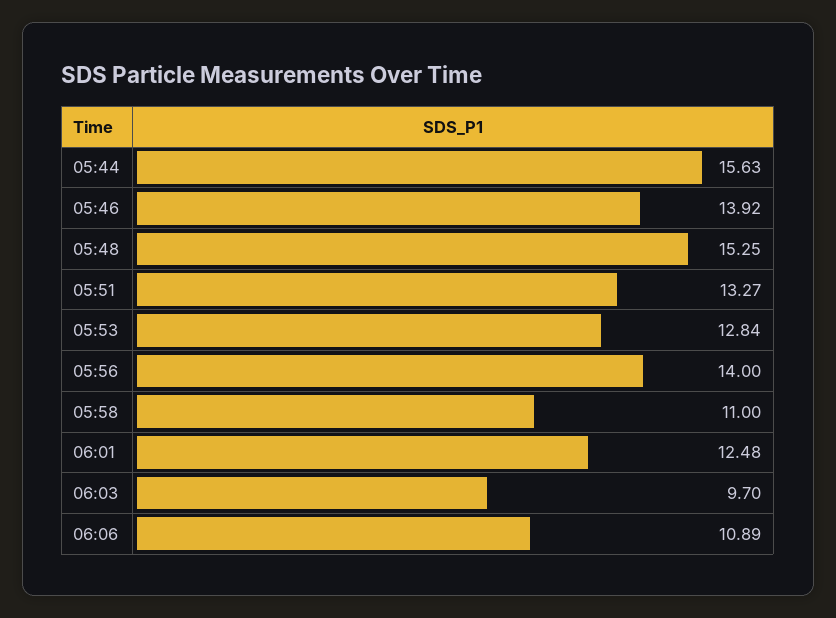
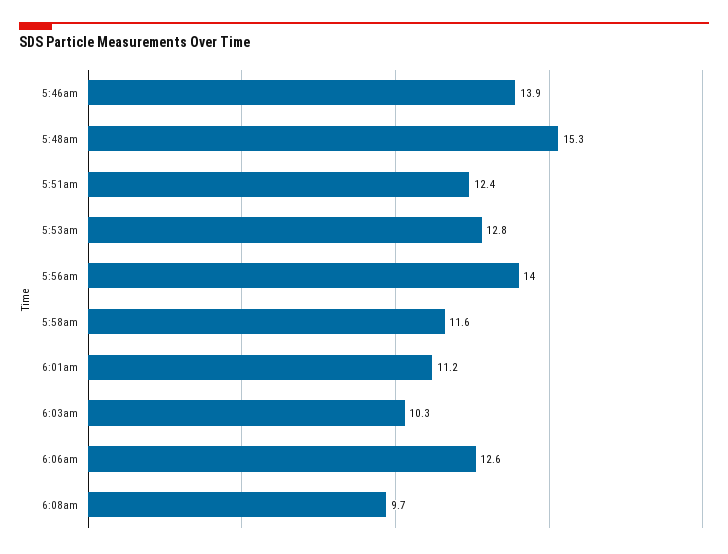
05:44: 15.63 -> none
05:51: 13.27 -> 12.4
05:58: 11 -> 11.6
06:01: 12.48 -> 11.2
06:03: 9.7 -> 10.3
06:06: 10.89 -> 12.6
6:08am: none -> 9.7

